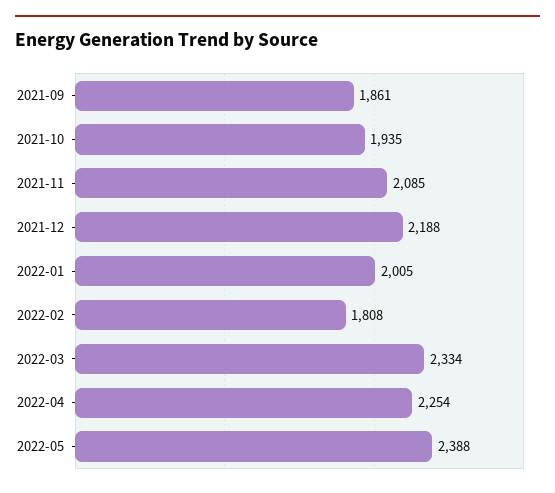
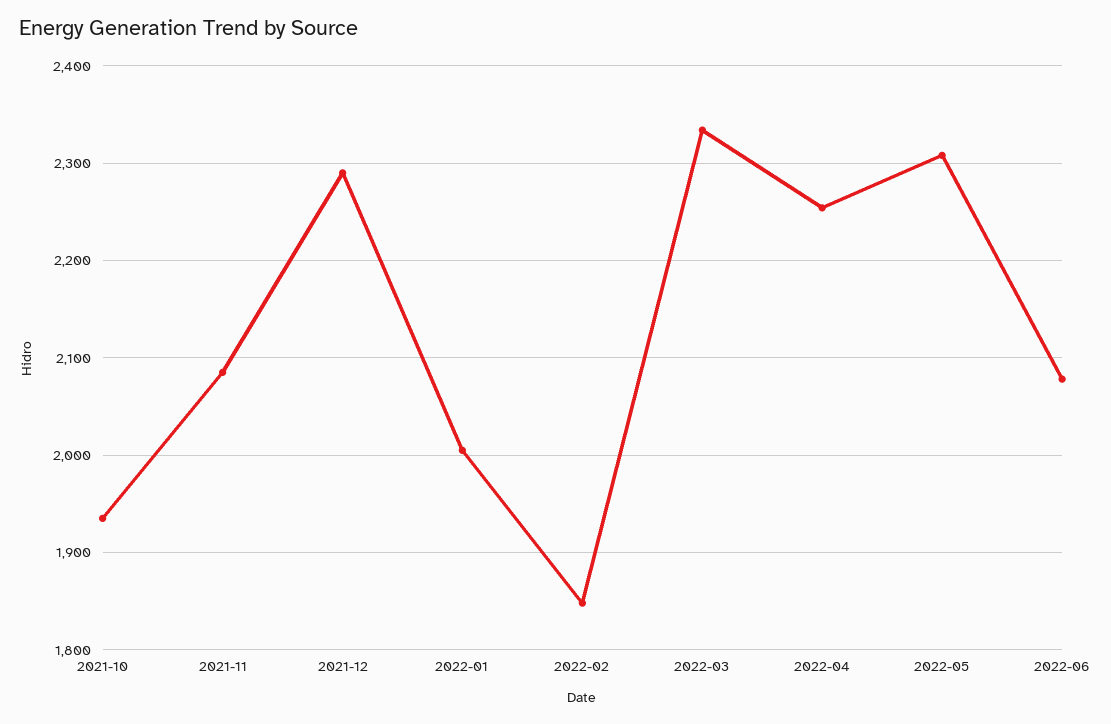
2021-09: 1861 -> none
2021-12: 2188 -> 2290
2022-02: 1808 -> 1850
2022-05: 2388 -> 2310
2022-06: none -> 2080

